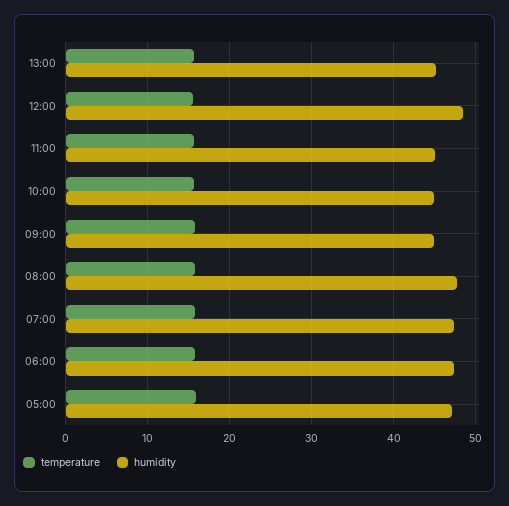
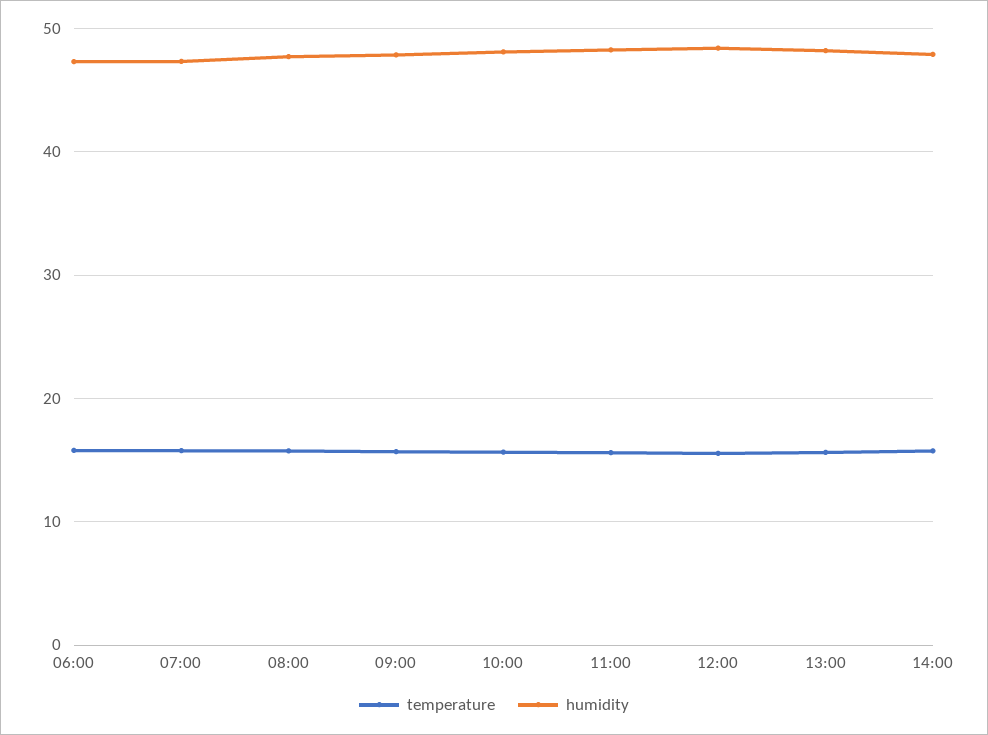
humidity, 13:00: 45 -> 48
humidity, 11:00: 45 -> 48
humidity, 10:00: 45 -> 48
humidity, 09:00: 45 -> 48
temperature, 05:00: 16 -> none
humidity, 05:00: 47 -> none
temperature, 14:00: none -> 16
humidity, 14:00: none -> 48

